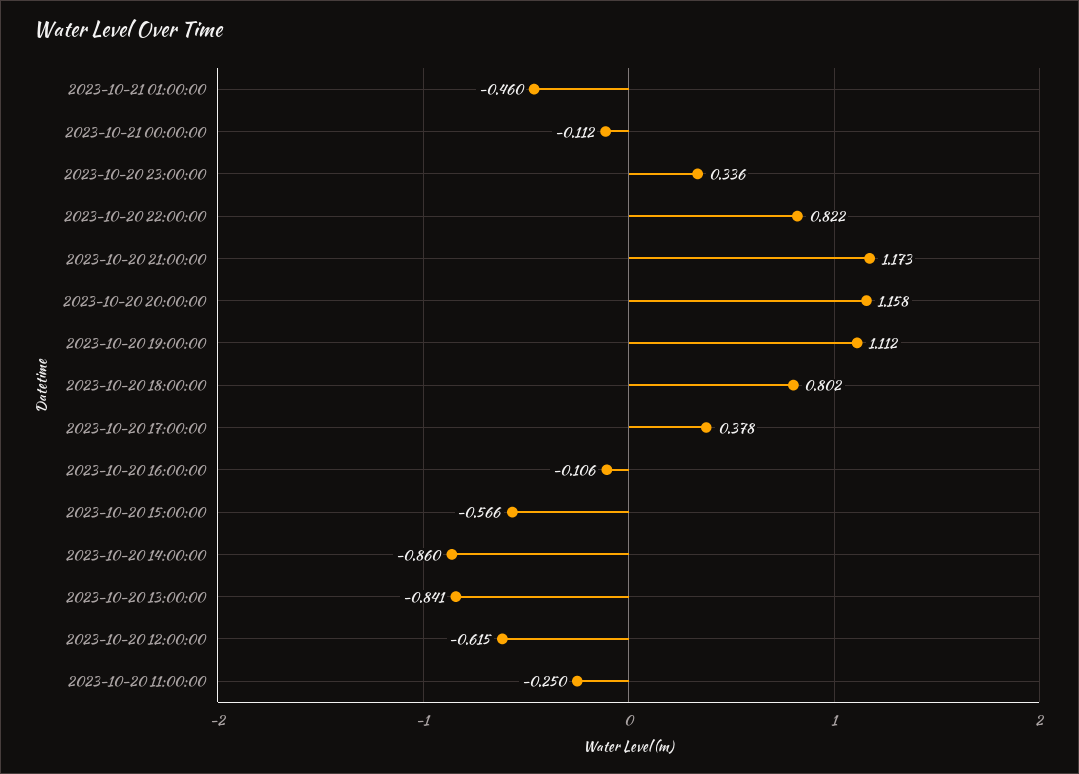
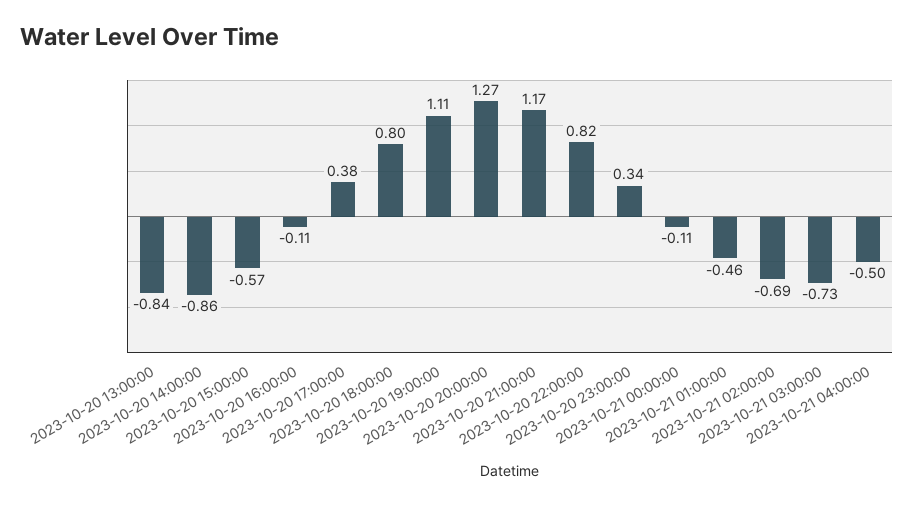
2023-10-20 20:00:00: 1.158 -> 1.27
2023-10-20 12:00:00: -0.615 -> none
2023-10-20 11:00:00: -0.25 -> none
2023-10-21 02:00:00: none -> -0.69
2023-10-21 03:00:00: none -> -0.73
2023-10-21 04:00:00: none -> -0.5

